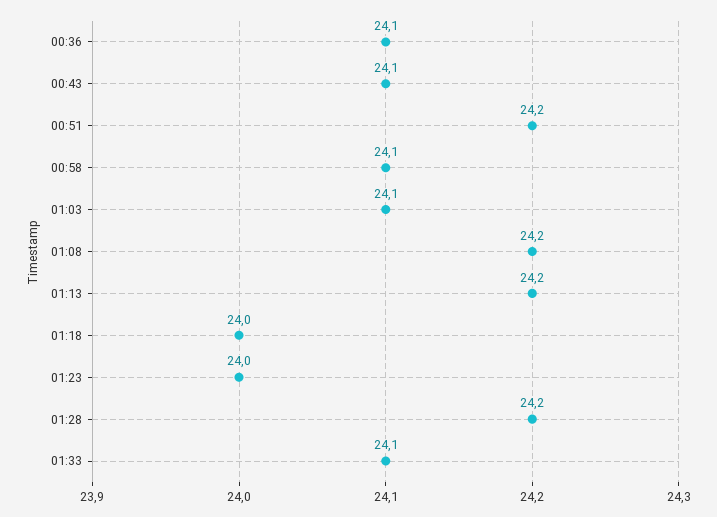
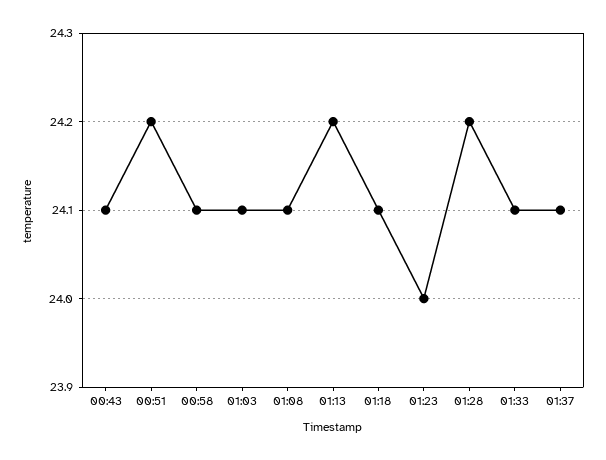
00:36: 24.1 -> none
01:08: 24.2 -> 24.1
01:18: 24 -> 24.1
01:37: none -> 24.1

